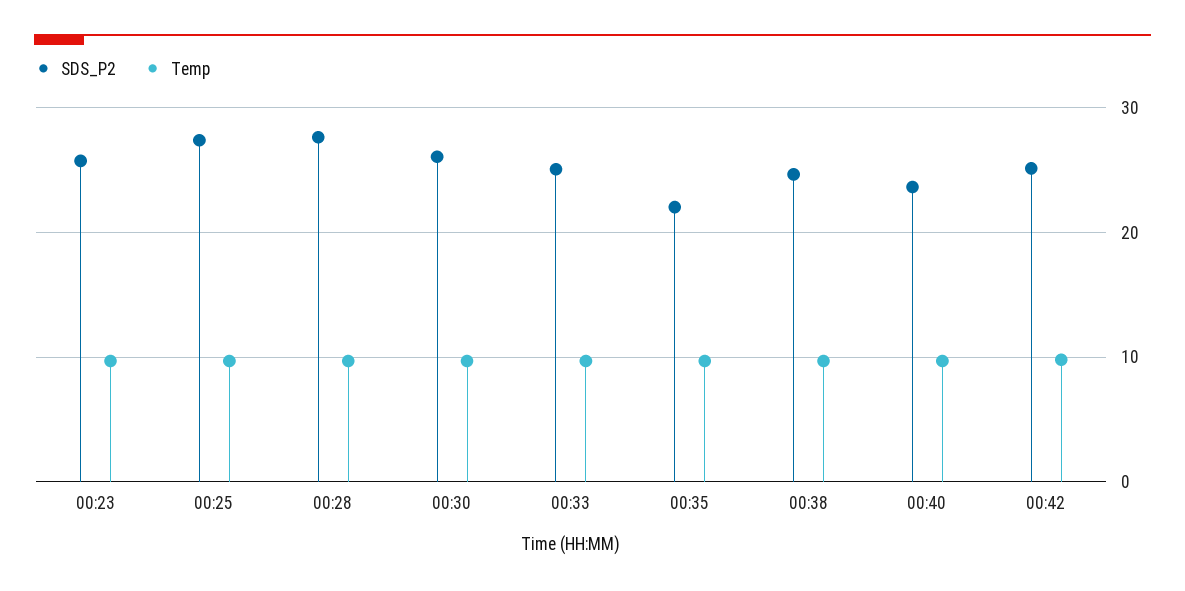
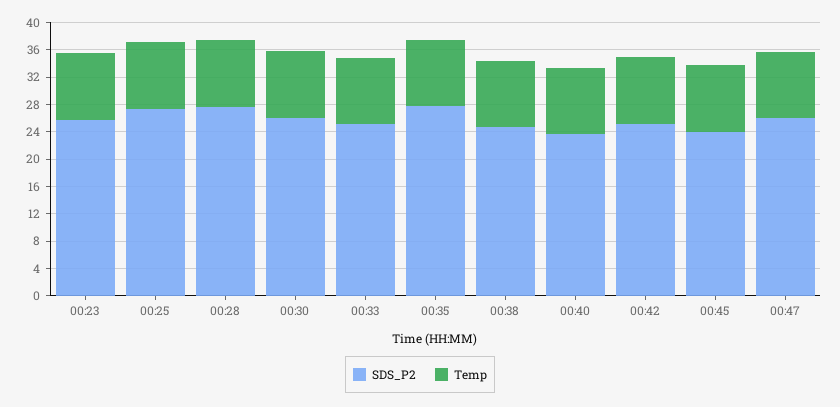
SDS_P2, 00:35: 22 -> 28
SDS_P2, 00:45: none -> 24
Temp, 00:45: none -> 10
SDS_P2, 00:47: none -> 26
Temp, 00:47: none -> 10

